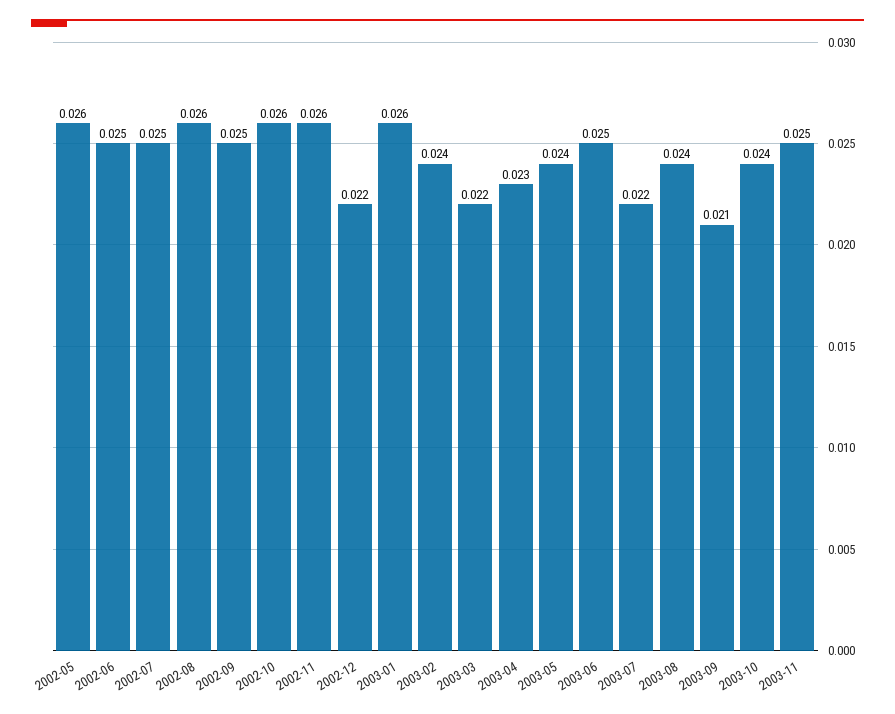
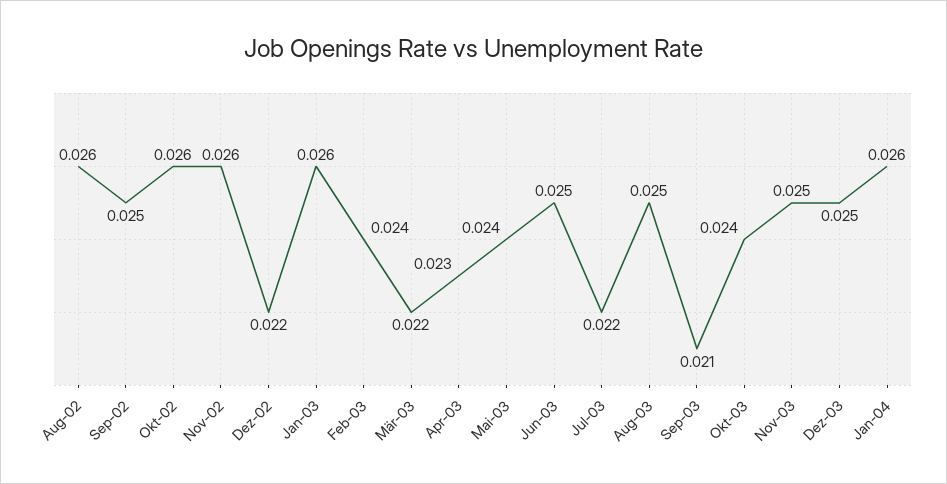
2002-05: 0.026 -> none
2002-06: 0.025 -> none
2002-07: 0.025 -> none
2003-08: 0.024 -> 0.025
Dez-03: none -> 0.025
Jan-04: none -> 0.026

